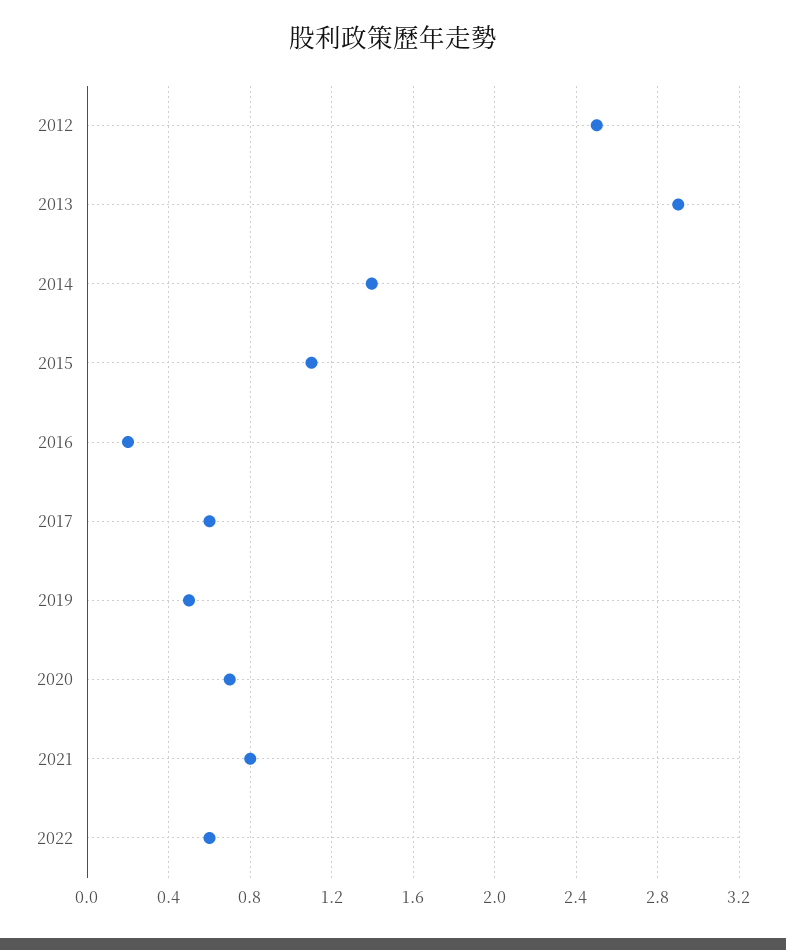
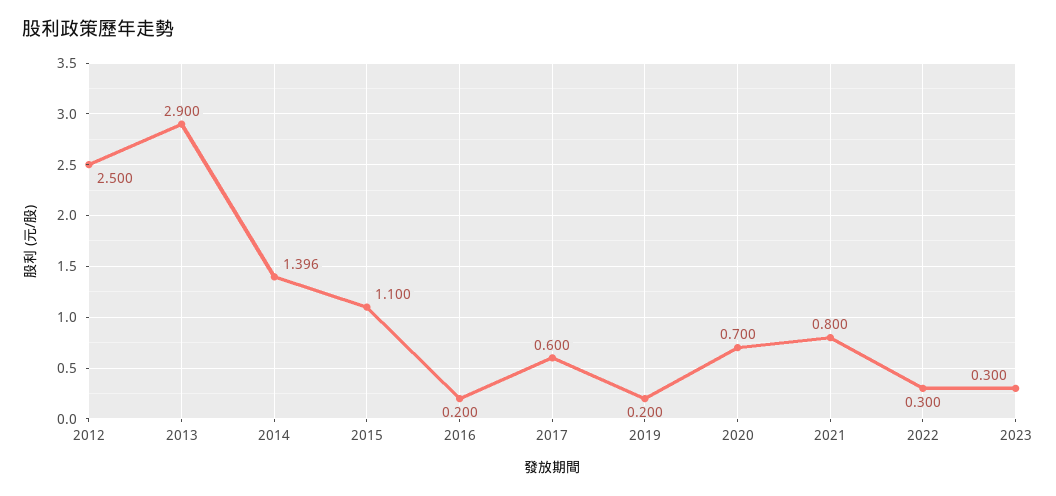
2019: 0.5 -> 0.2
2022: 0.6 -> 0.3
2023: none -> 0.3

